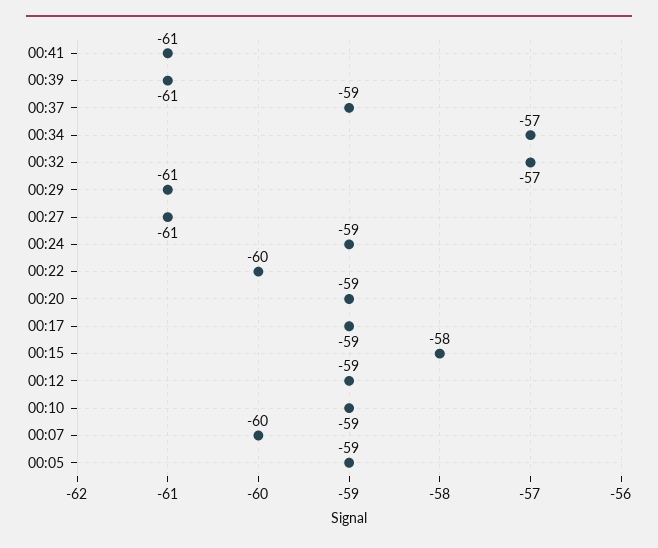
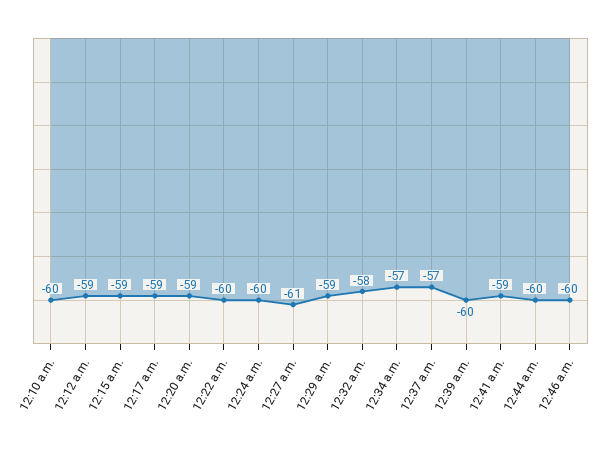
00:41: -61 -> -59
00:39: -61 -> -60
00:37: -59 -> -57
00:32: -57 -> -58
00:29: -61 -> -59
00:24: -59 -> -60
00:15: -58 -> -59
00:10: -59 -> -60
00:07: -60 -> none
00:05: -59 -> none
12:44 a.m.: none -> -60
12:46 a.m.: none -> -60

